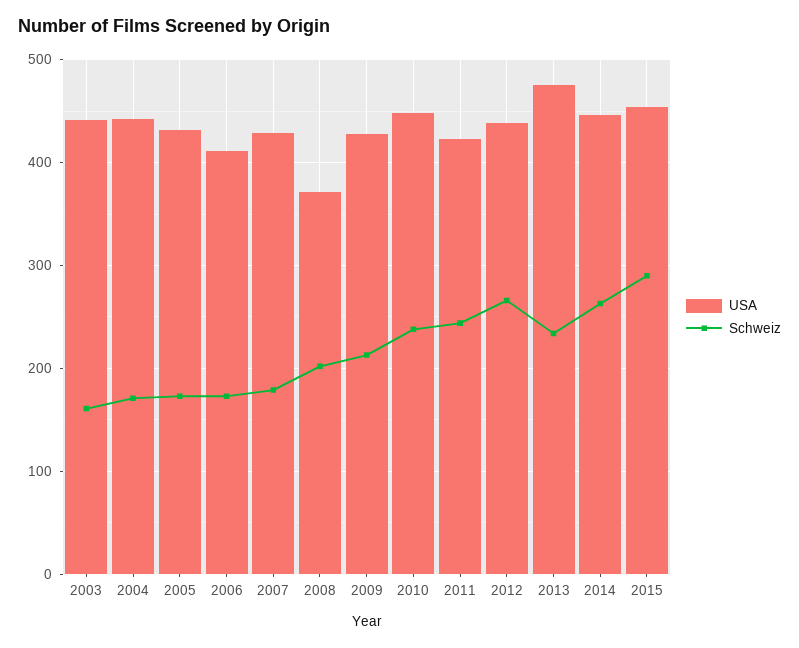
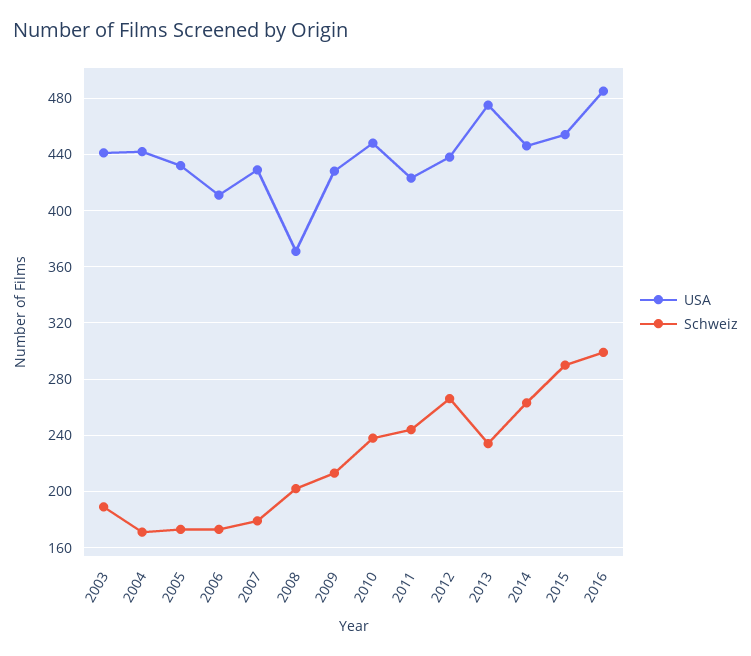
Schweiz, 2003: 160 -> 190
USA, 2016: none -> 485
Schweiz, 2016: none -> 300

